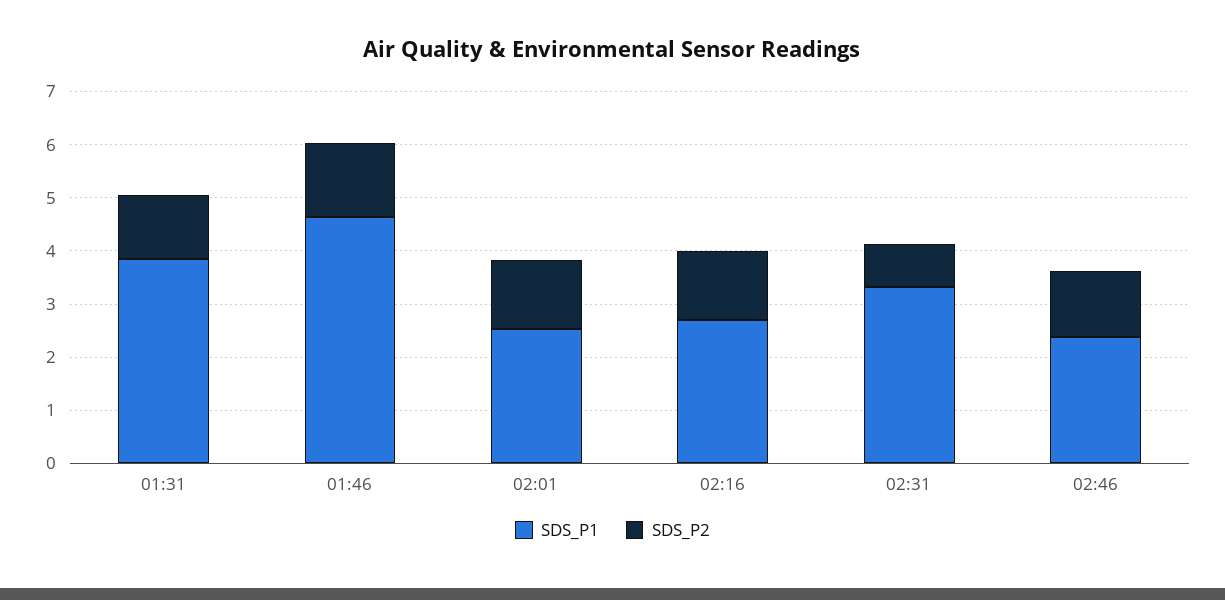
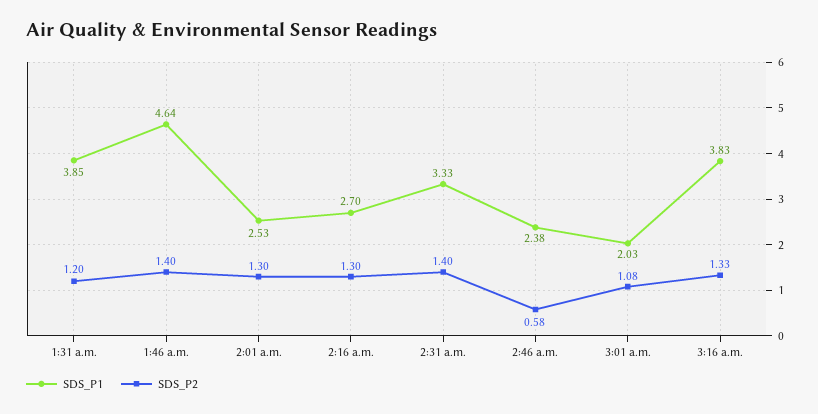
SDS_P2, 02:31: 0.8 -> 1.4
SDS_P2, 02:46: 1.2 -> 0.58
SDS_P1, 3:01 a.m.: none -> 2.03
SDS_P2, 3:01 a.m.: none -> 1.08
SDS_P1, 3:16 a.m.: none -> 3.83
SDS_P2, 3:16 a.m.: none -> 1.33

